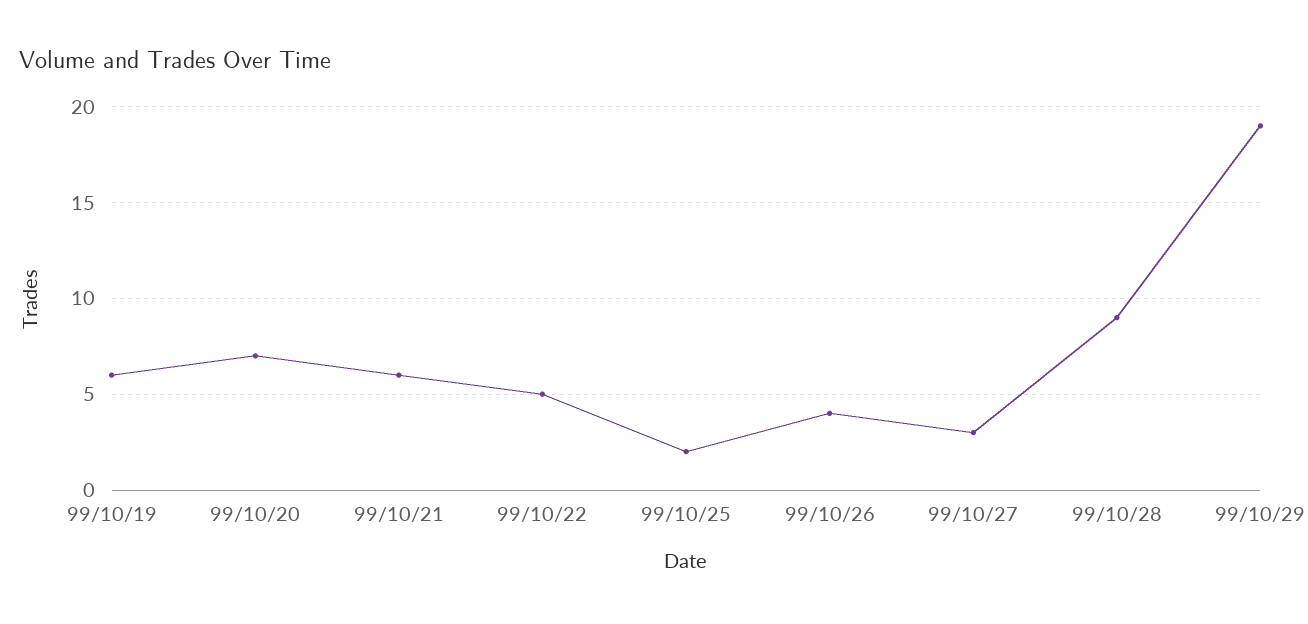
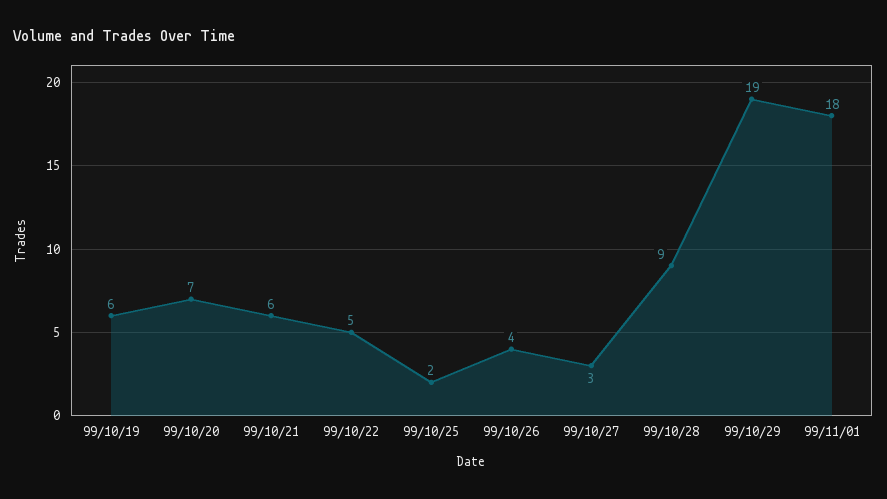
99/11/01: none -> 18

